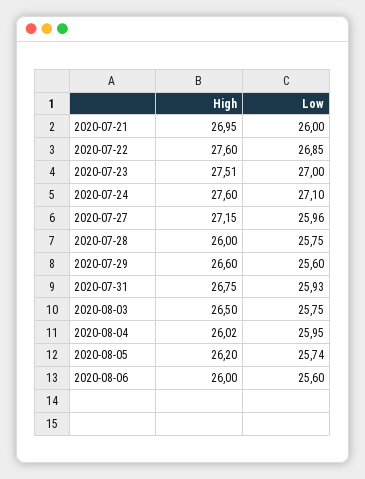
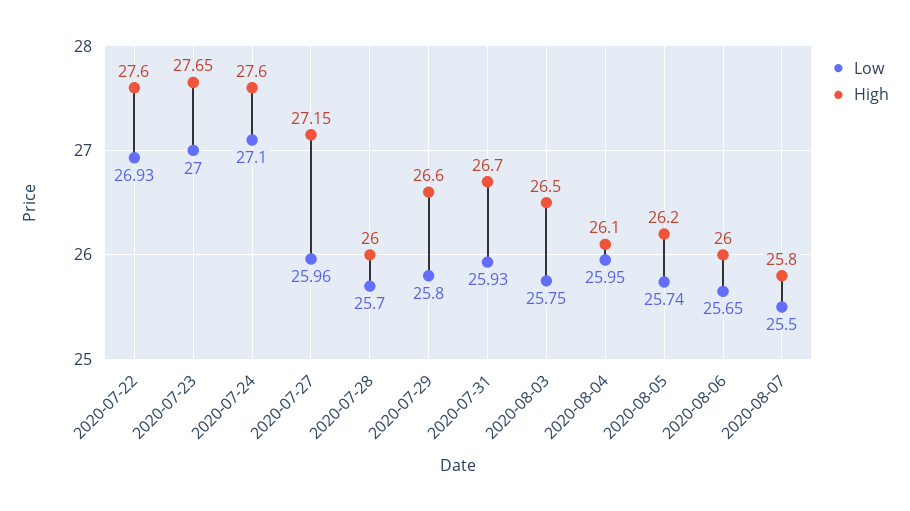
High, 2020-07-21: 26.95 -> none
Low, 2020-07-21: 26 -> none
Low, 2020-07-22: 26.85 -> 26.93
High, 2020-07-23: 27.51 -> 27.65
Low, 2020-07-28: 25.75 -> 25.7
Low, 2020-07-29: 25.6 -> 25.8
High, 2020-07-31: 26.75 -> 26.7
High, 2020-08-04: 26.02 -> 26.1
Low, 2020-08-06: 25.6 -> 25.65
Low, 2020-08-07: none -> 25.5
High, 2020-08-07: none -> 25.8

